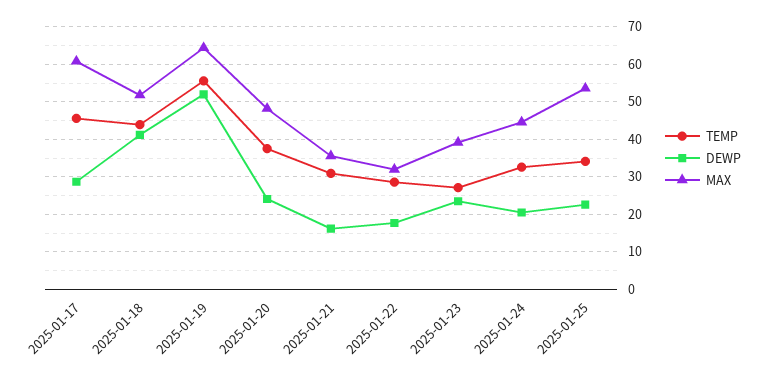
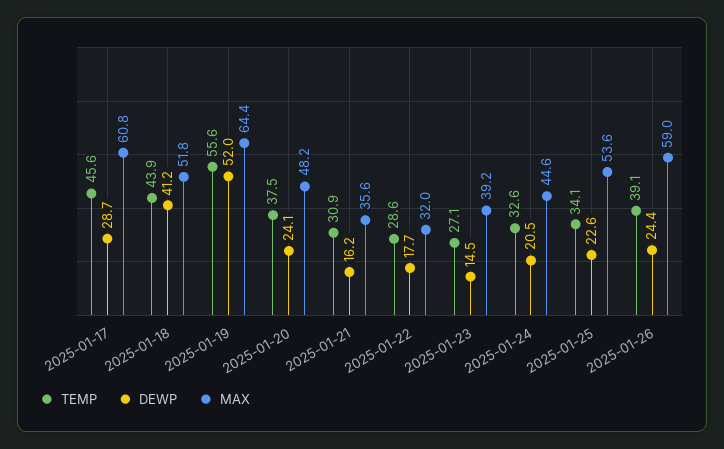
DEWP, 2025-01-23: 24 -> 14.5
TEMP, 2025-01-26: none -> 39.1
DEWP, 2025-01-26: none -> 24.4
MAX, 2025-01-26: none -> 59

